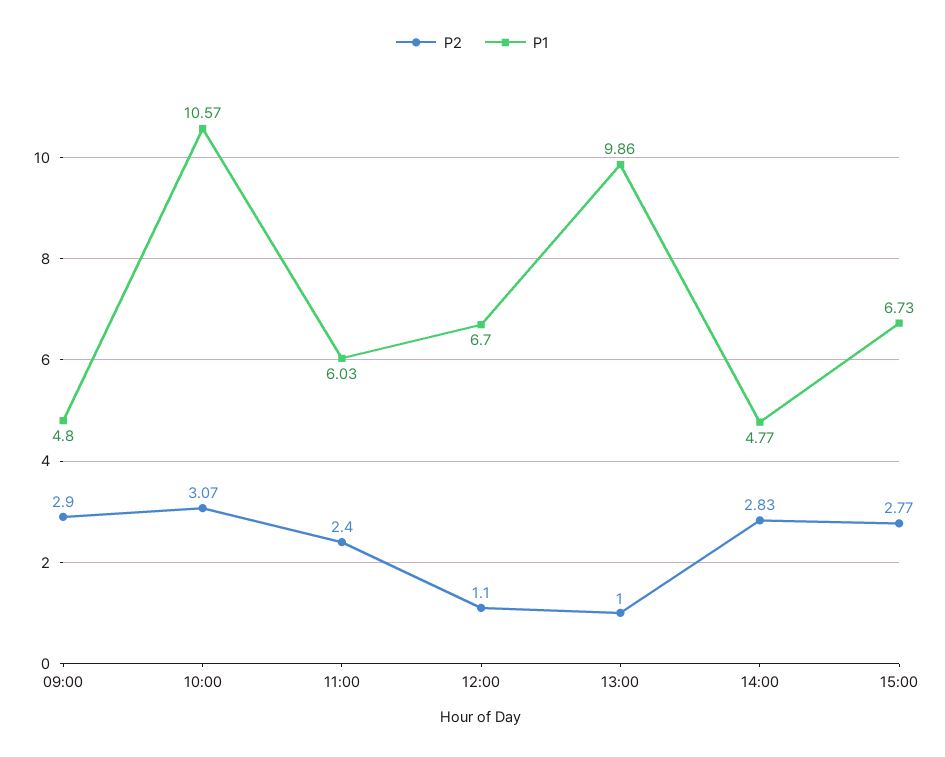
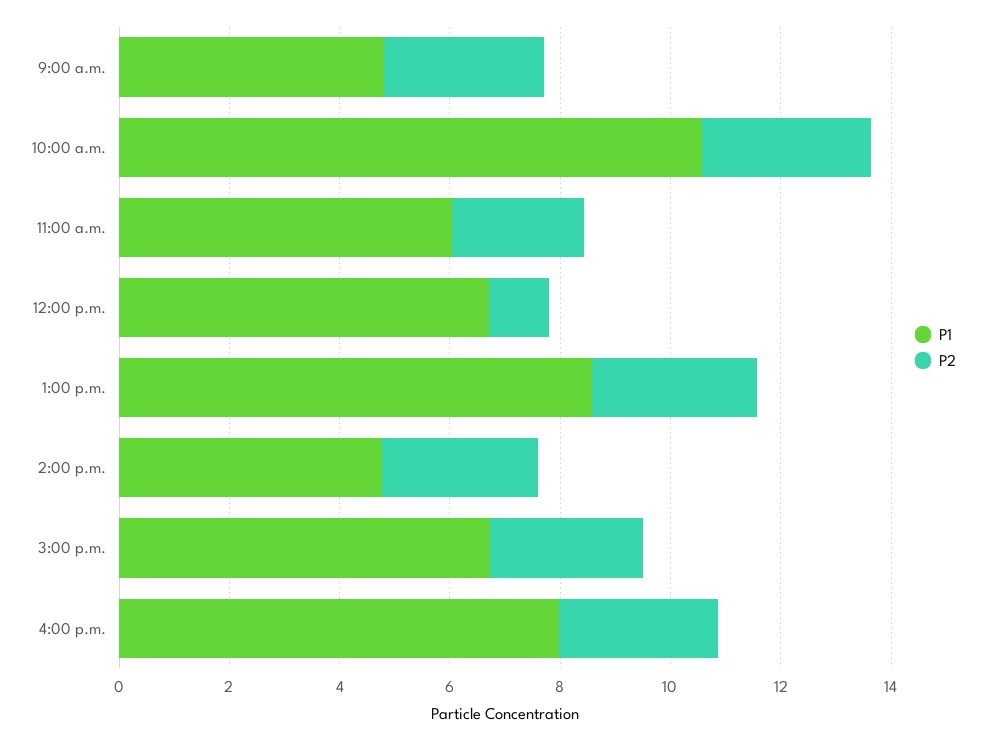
P2, 13:00: 1 -> 3
P1, 13:00: 9.86 -> 8.5
P1, 4:00 p.m.: none -> 8
P2, 4:00 p.m.: none -> 3

